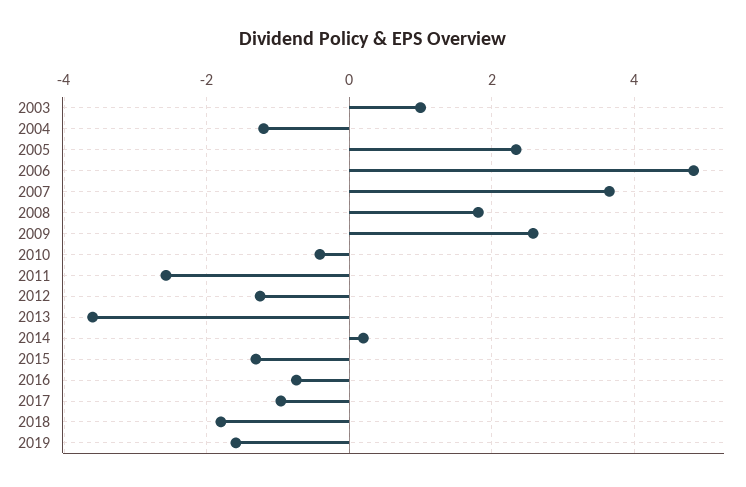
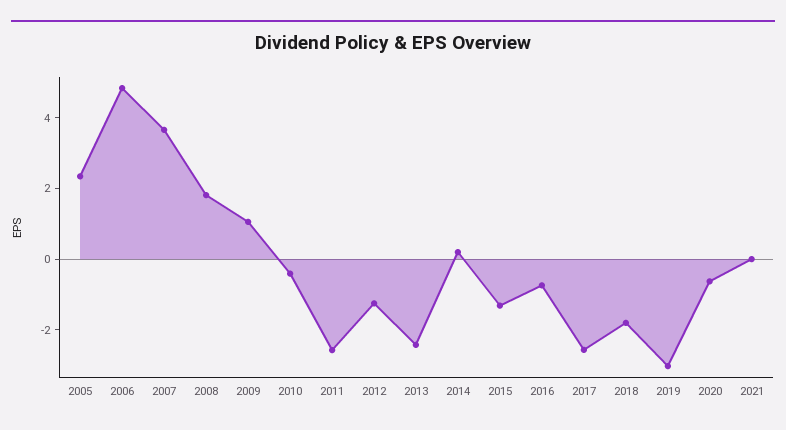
2003: 1 -> none
2004: -1.2 -> none
2009: 2.6 -> 1
2013: -3.6 -> -2.5
2017: -1 -> -2.5
2019: -1.6 -> -3
2020: none -> -0.5
2021: none -> 0

